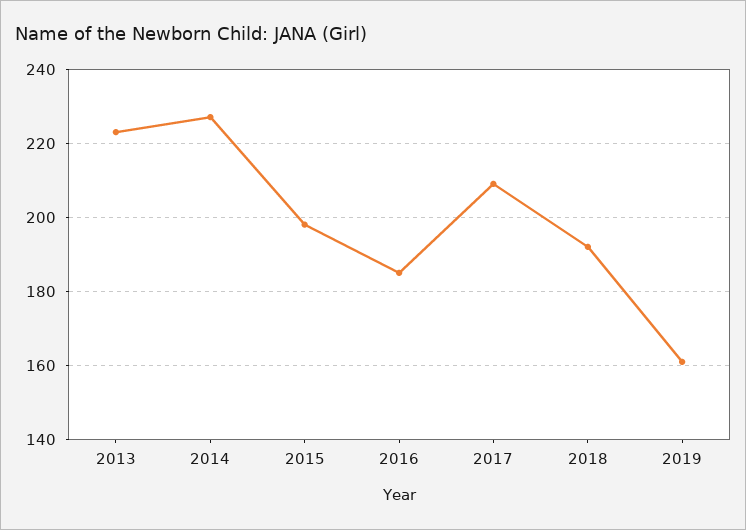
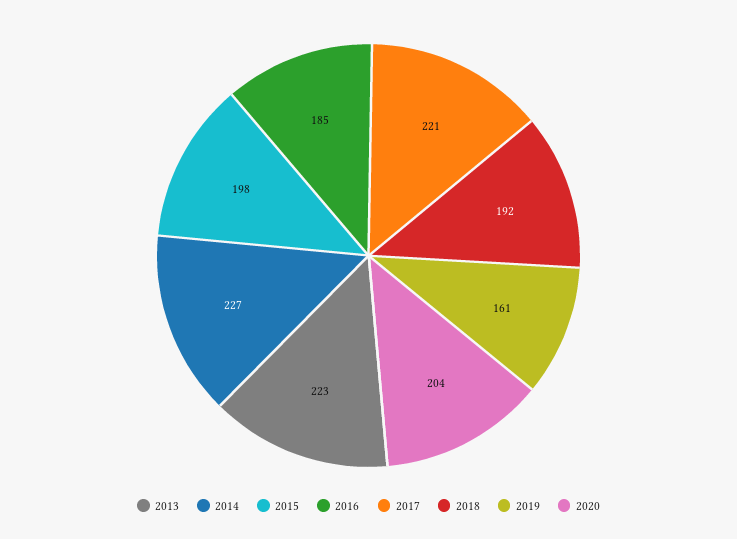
2017: 210 -> 221
2020: none -> 204

